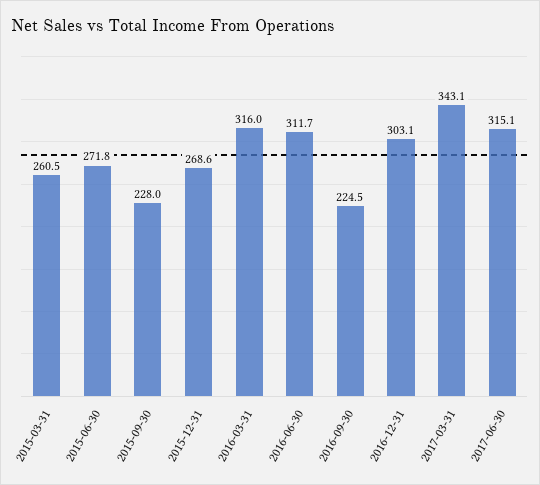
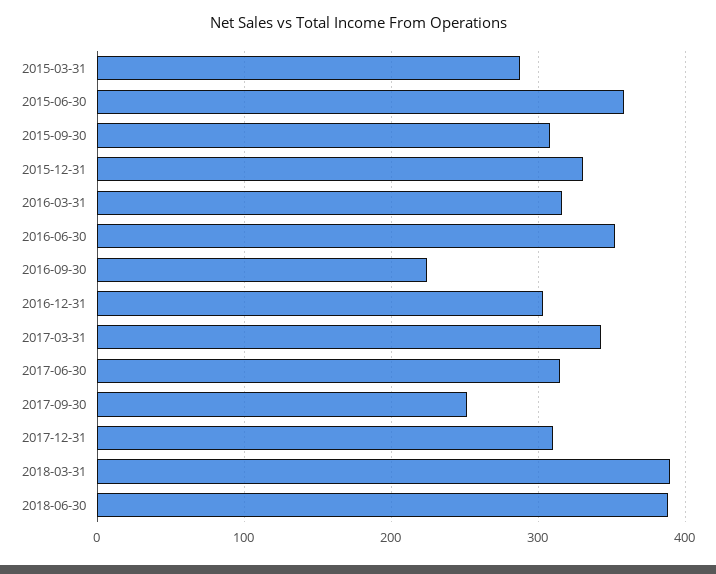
2015-03-31: 260.5 -> 290
2015-06-30: 271.8 -> 360
2015-09-30: 228 -> 310
2015-12-31: 268.6 -> 330
2016-06-30: 311.7 -> 350
2017-09-30: none -> 250
2017-12-31: none -> 310
2018-03-31: none -> 390
2018-06-30: none -> 390

